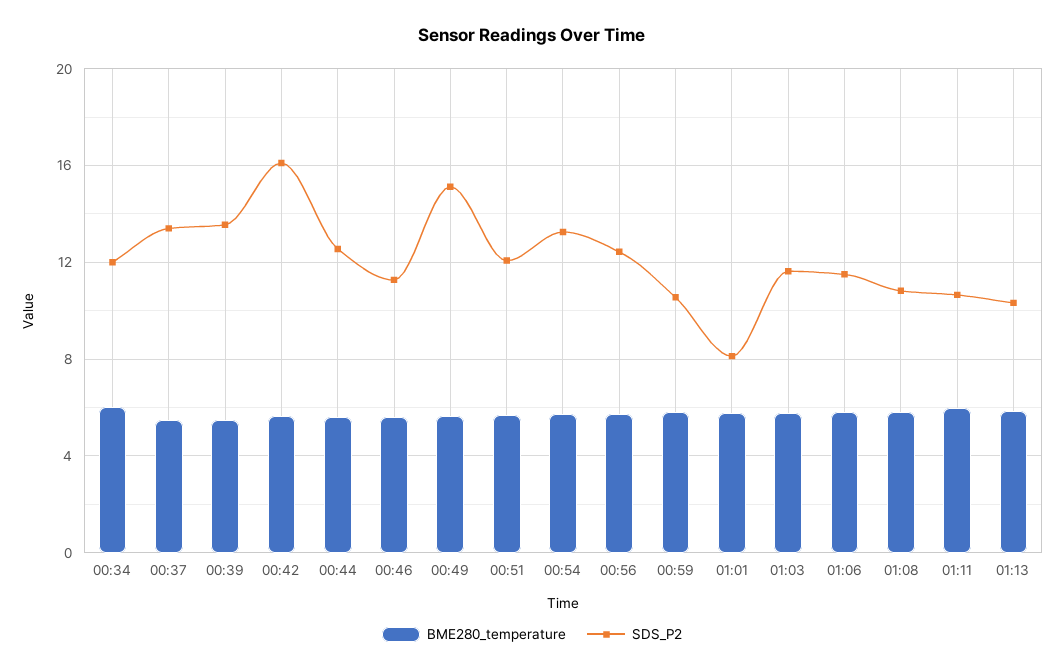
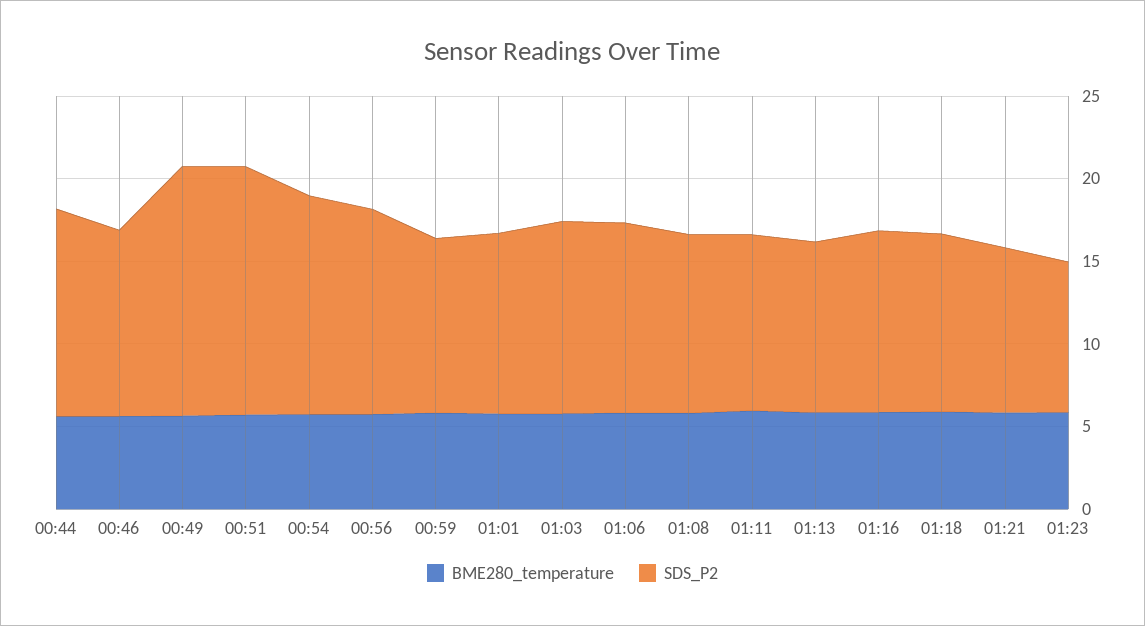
BME280_temperature, 00:34: 6 -> none
SDS_P2, 00:34: 12 -> none
BME280_temperature, 00:37: 5.5 -> none
SDS_P2, 00:37: 13.5 -> none
BME280_temperature, 00:39: 5.5 -> none
SDS_P2, 00:39: 13.5 -> none
BME280_temperature, 00:42: 5.5 -> none
SDS_P2, 00:42: 16 -> none
SDS_P2, 00:51: 12 -> 15
SDS_P2, 01:01: 8 -> 11
BME280_temperature, 01:16: none -> 6
SDS_P2, 01:16: none -> 11
BME280_temperature, 01:18: none -> 6
SDS_P2, 01:18: none -> 11
BME280_temperature, 01:21: none -> 6
SDS_P2, 01:21: none -> 10
BME280_temperature, 01:23: none -> 6
SDS_P2, 01:23: none -> 9

